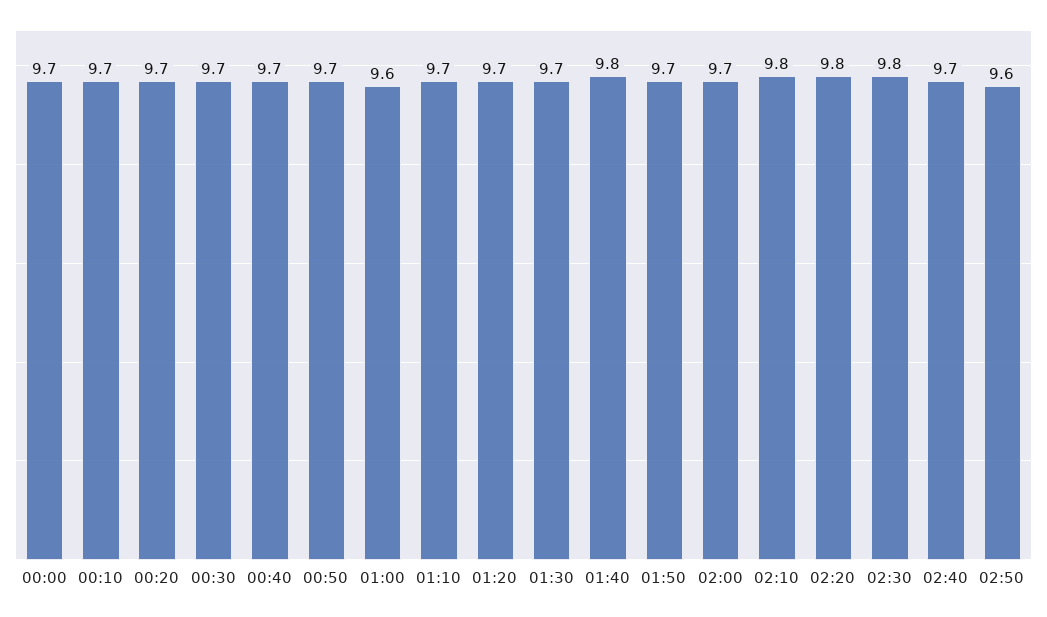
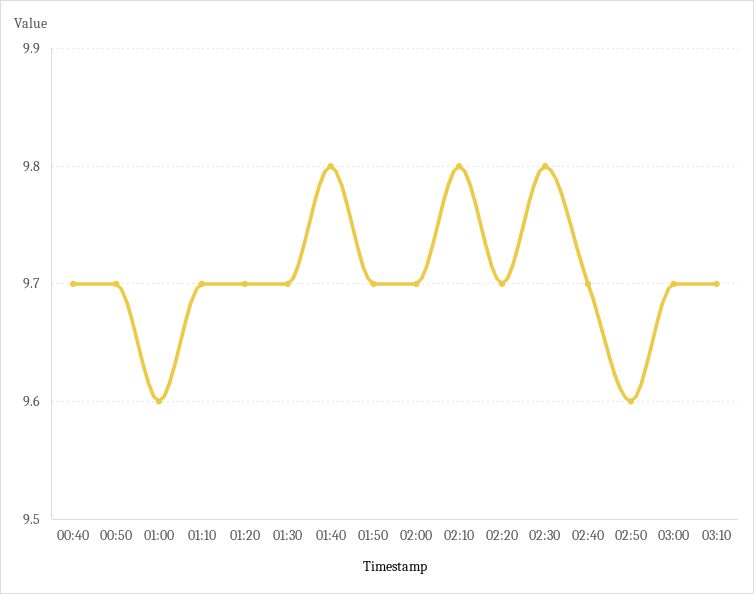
00:00: 9.7 -> none
00:10: 9.7 -> none
00:20: 9.7 -> none
00:30: 9.7 -> none
02:20: 9.8 -> 9.7
03:00: none -> 9.7
03:10: none -> 9.7

